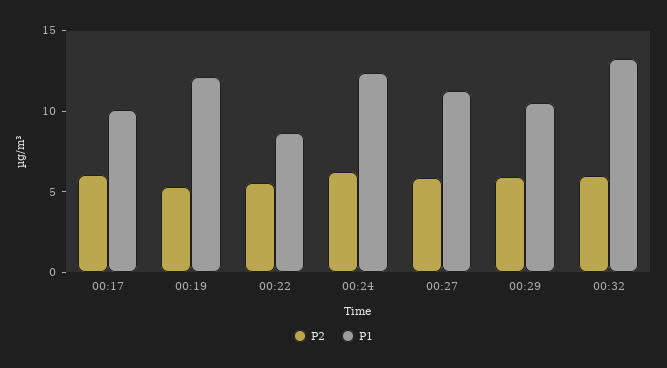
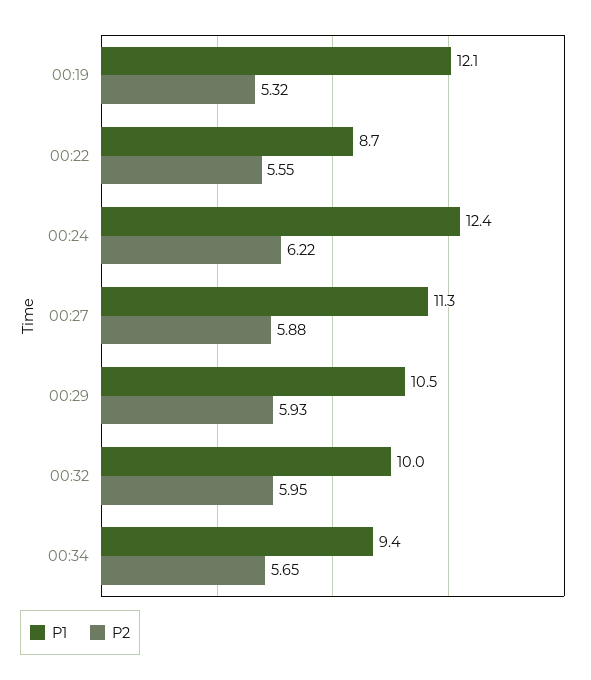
P2, 00:17: 6 -> none
P1, 00:17: 10 -> none
P1, 00:32: 13 -> 10
P1, 00:34: none -> 9.4
P2, 00:34: none -> 5.65

